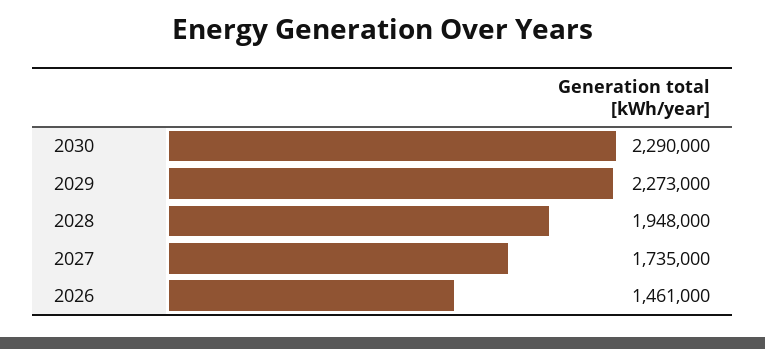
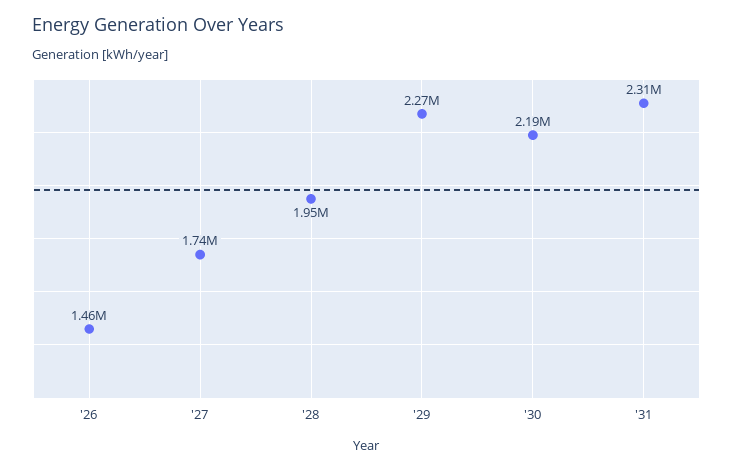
2030: 2290000 -> 2190000
'31: none -> 2310000

